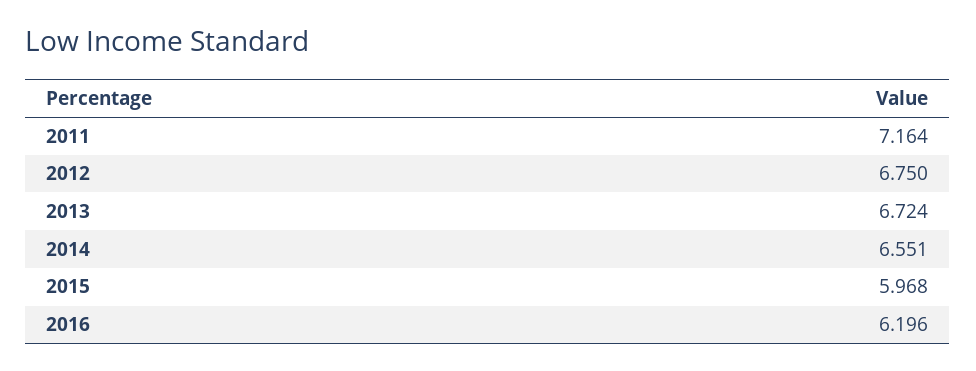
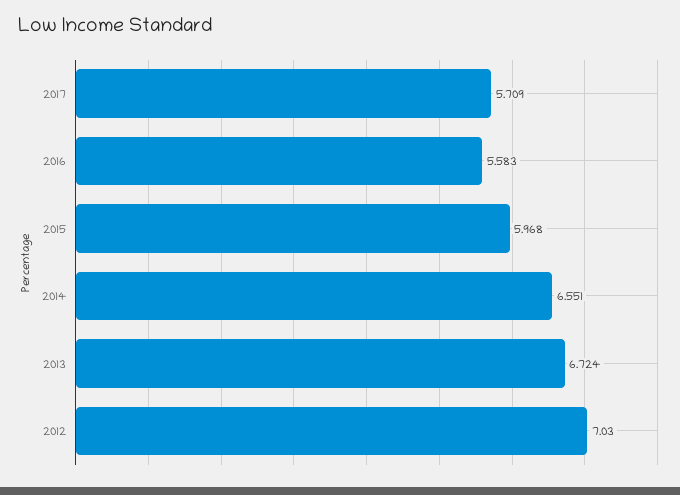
2011: 7.164 -> none
2012: 6.75 -> 7.03
2016: 6.196 -> 5.583
2017: none -> 5.709

